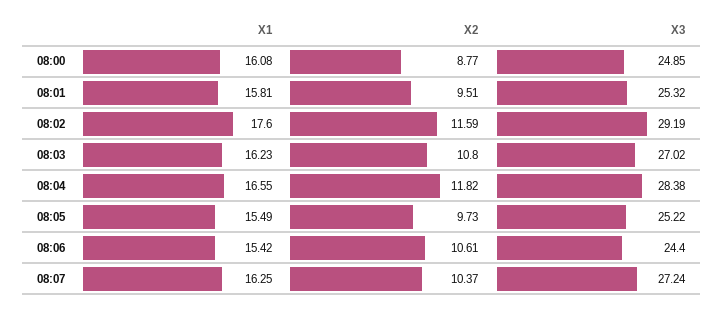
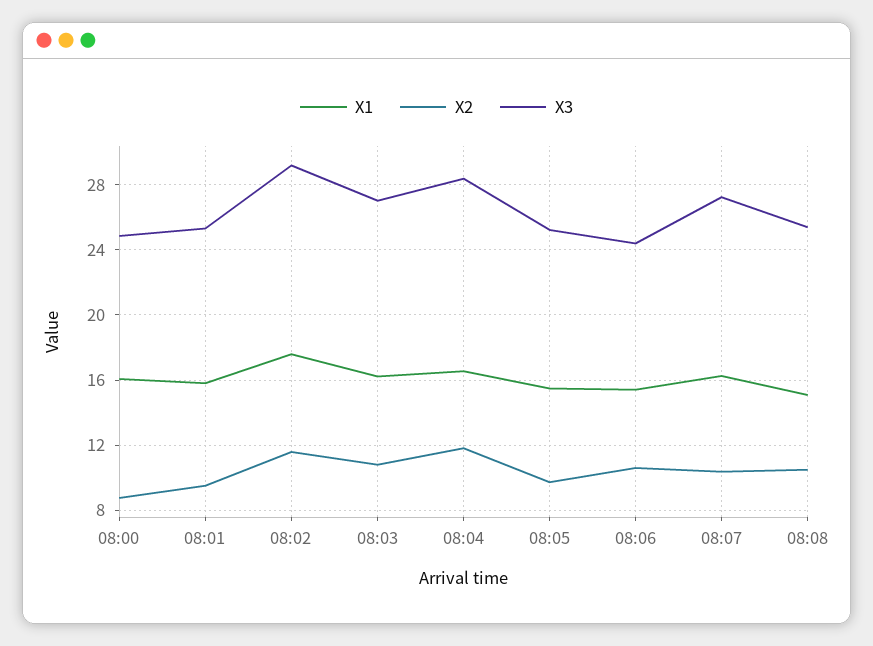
X1, 08:08: none -> 15
X2, 08:08: none -> 10.5
X3, 08:08: none -> 25.5

